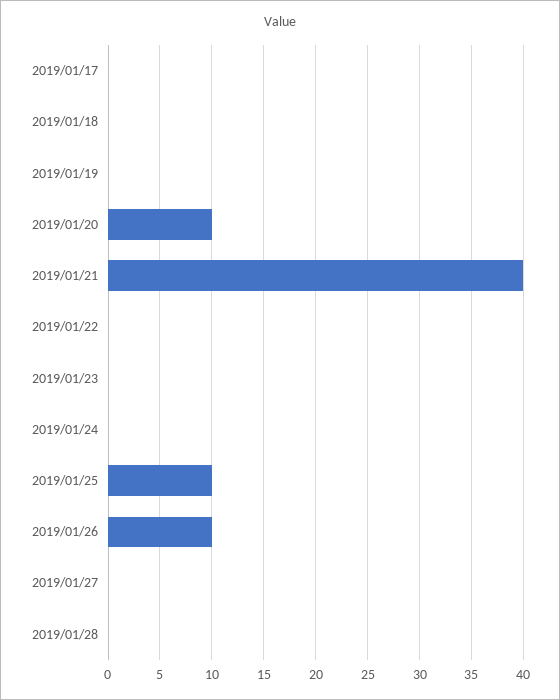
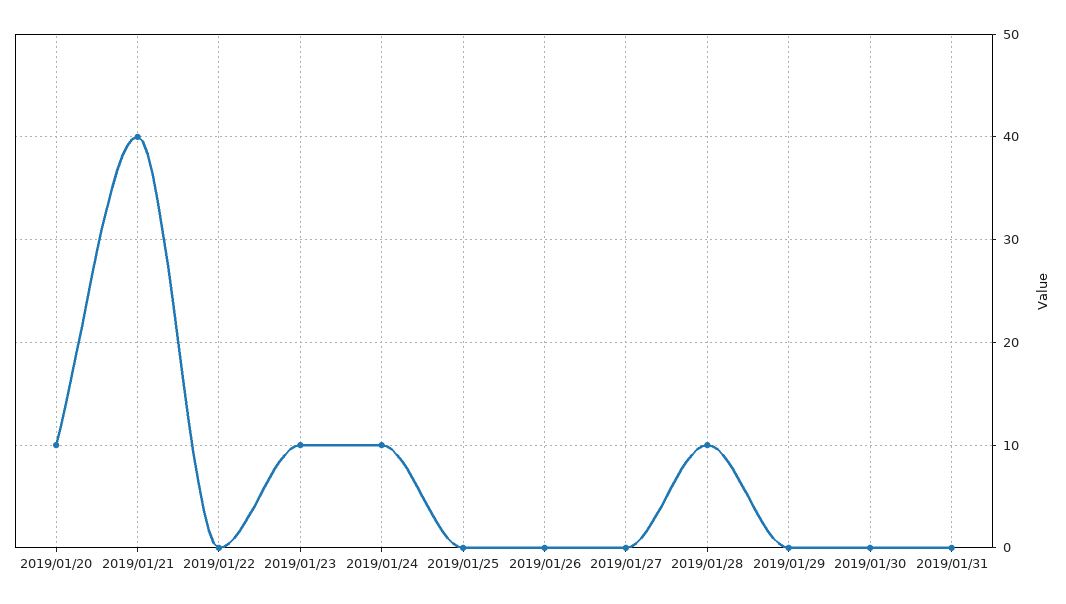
2019/01/17: 0 -> none
2019/01/18: 0 -> none
2019/01/19: 0 -> none
2019/01/23: 0 -> 10
2019/01/24: 0 -> 10
2019/01/25: 10 -> 0
2019/01/26: 10 -> 0
2019/01/28: 0 -> 10
2019/01/29: none -> 0
2019/01/30: none -> 0
2019/01/31: none -> 0

